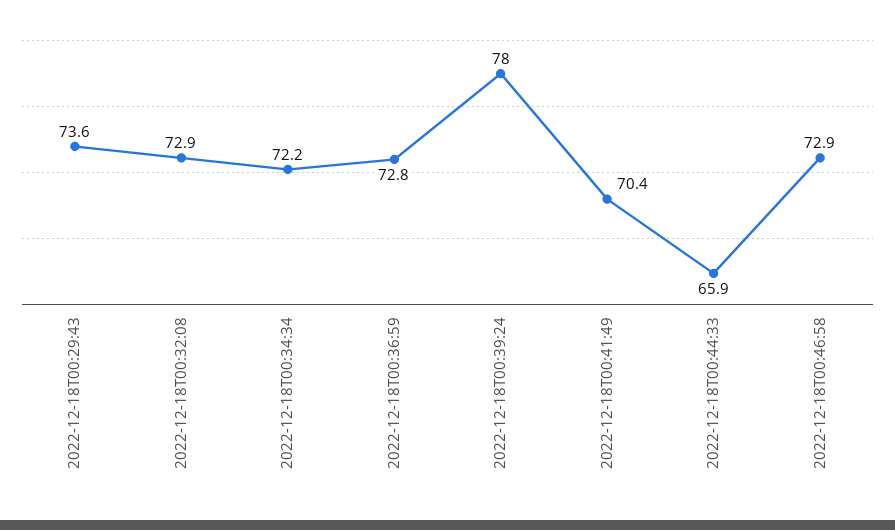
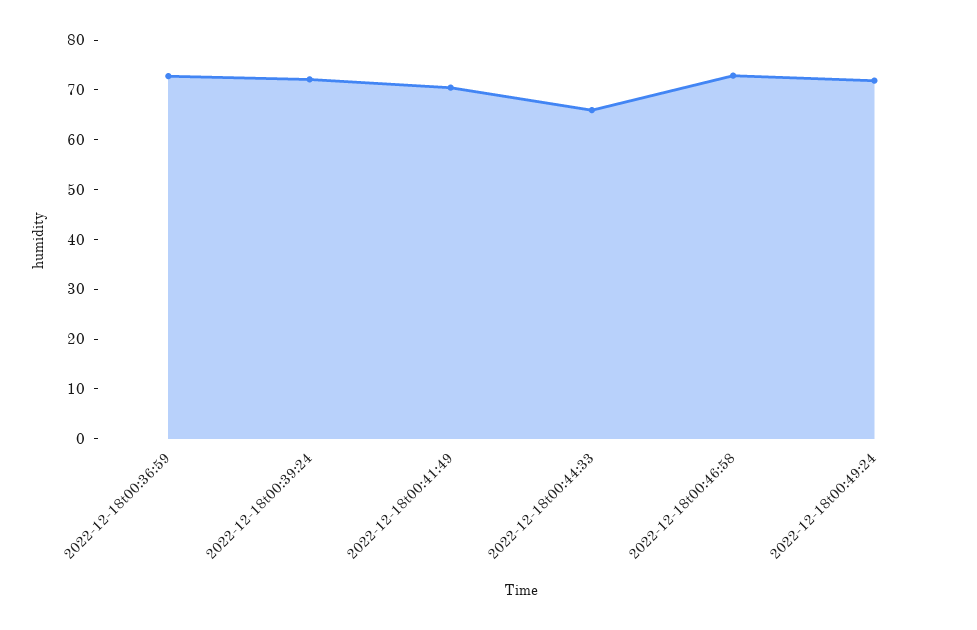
2022-12-18T00:29:43: 73.6 -> none
2022-12-18T00:32:08: 72.9 -> none
2022-12-18T00:34:34: 72.2 -> none
2022-12-18T00:39:24: 78 -> 72
2022-12-18t00:49:24: none -> 72

